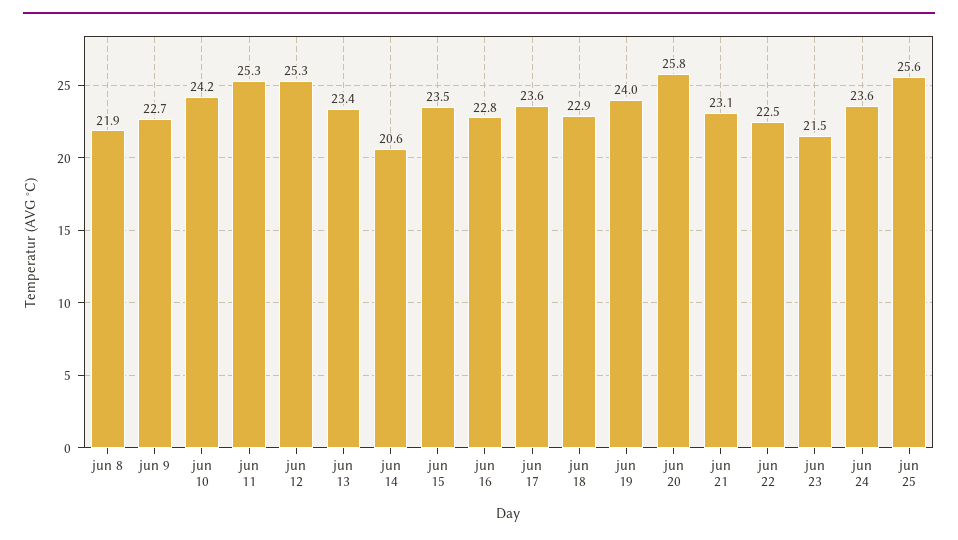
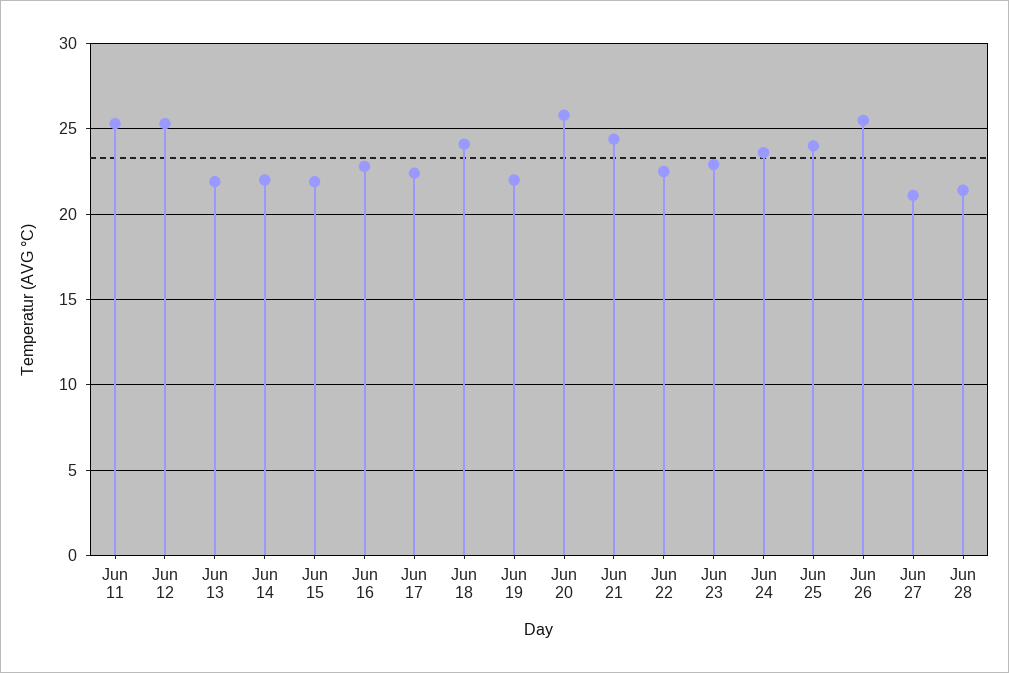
jun 8: 21.9 -> none
jun 9: 22.7 -> none
jun 10: 24.2 -> none
jun 13: 23.4 -> 22
jun 14: 20.6 -> 22
jun 15: 23.5 -> 22
jun 17: 23.6 -> 22.5
jun 18: 22.9 -> 24
jun 19: 24 -> 22
jun 21: 23.1 -> 24.5
jun 23: 21.5 -> 23
jun 25: 25.6 -> 24
Jun 26: none -> 25.5
Jun 27: none -> 21
Jun 28: none -> 21.5

